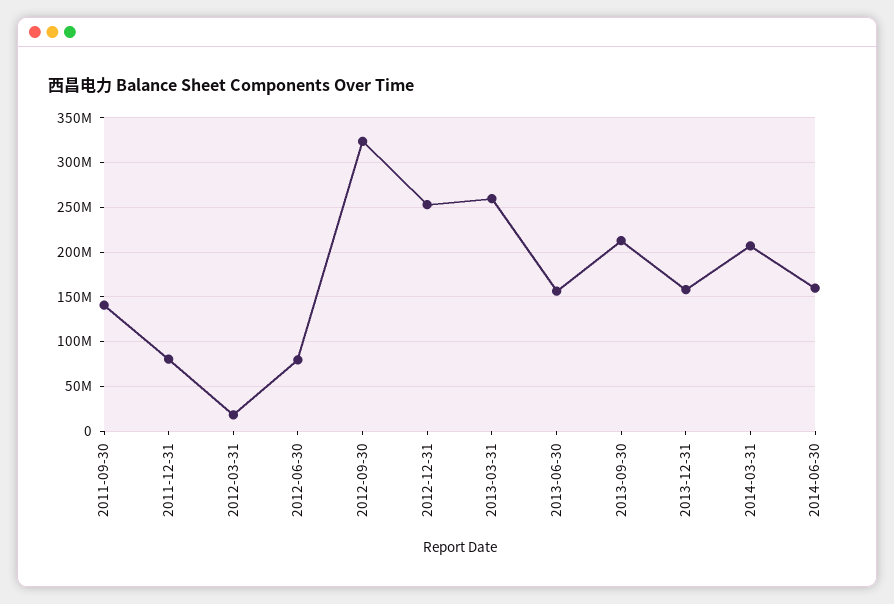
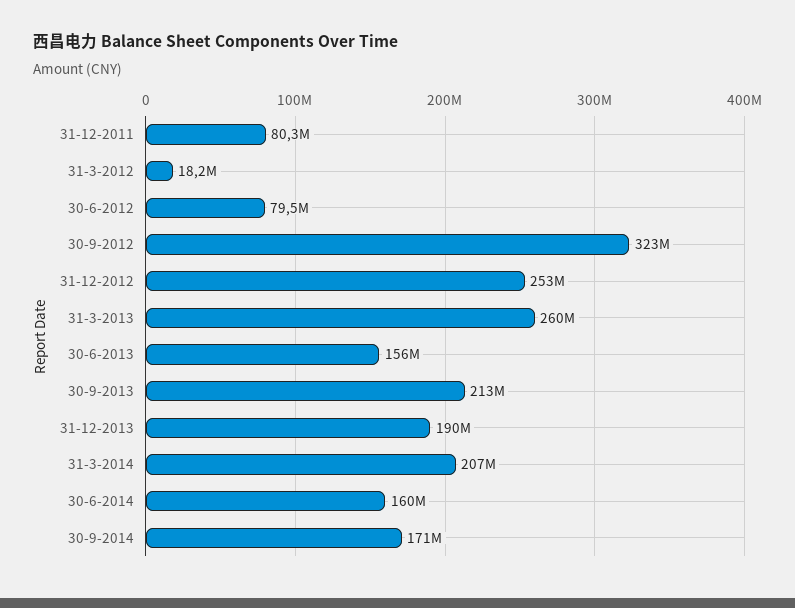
2011-09-30: 140000000 -> none
2013-12-31: 160000000 -> 190000000
30-9-2014: none -> 171000000

